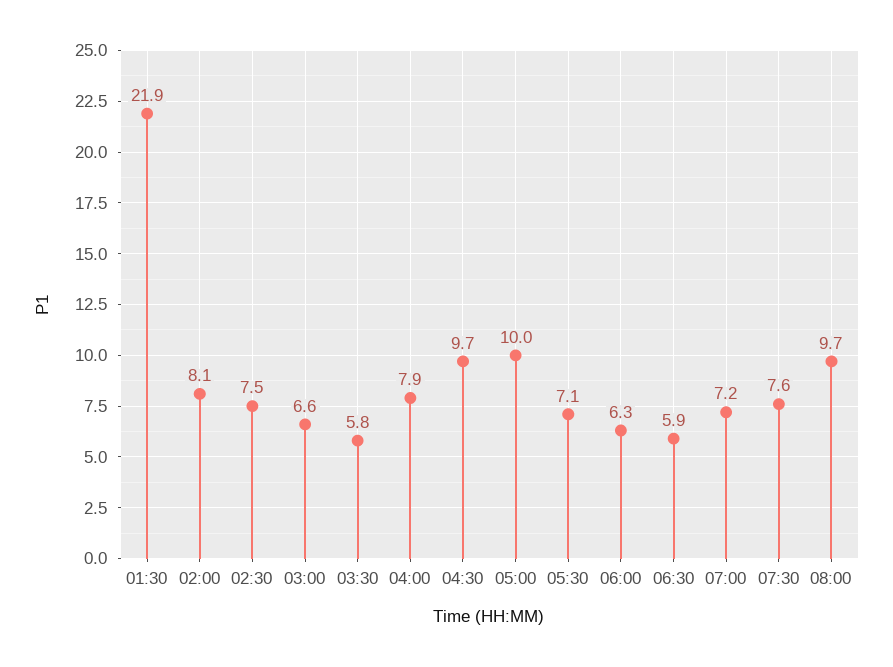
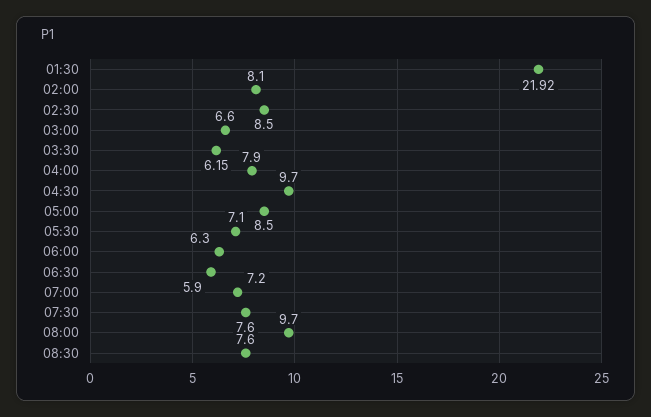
02:30: 7.5 -> 8.5
03:30: 5.8 -> 6.15
05:00: 10 -> 8.5
08:30: none -> 7.6

